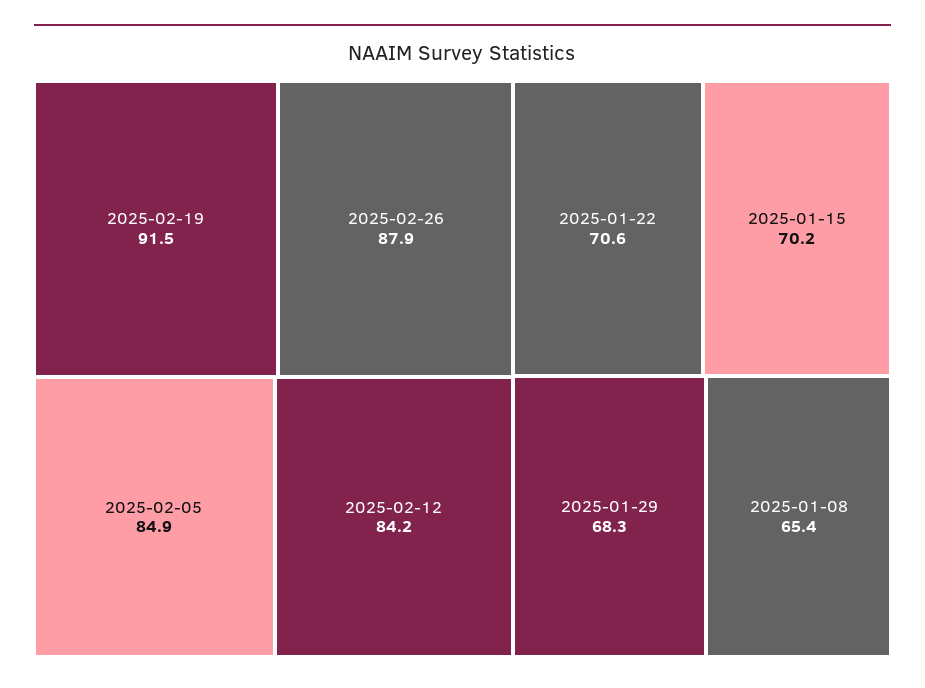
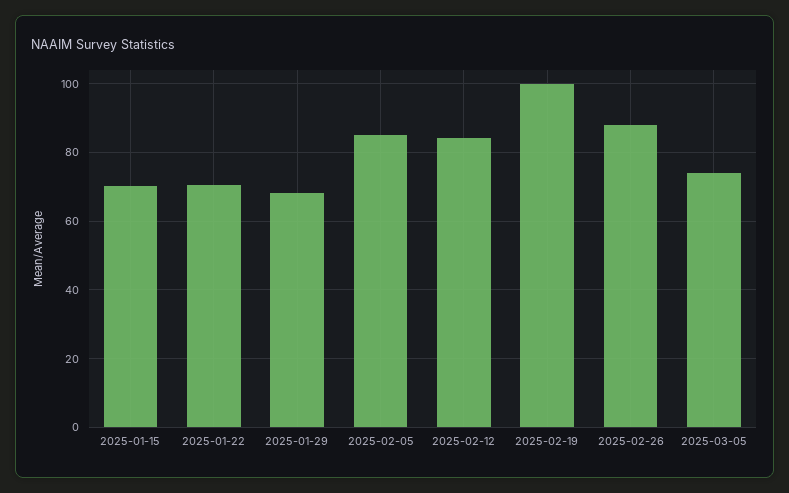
2025-02-19: 91.5 -> 100
2025-01-08: 65.4 -> none
2025-03-05: none -> 74

